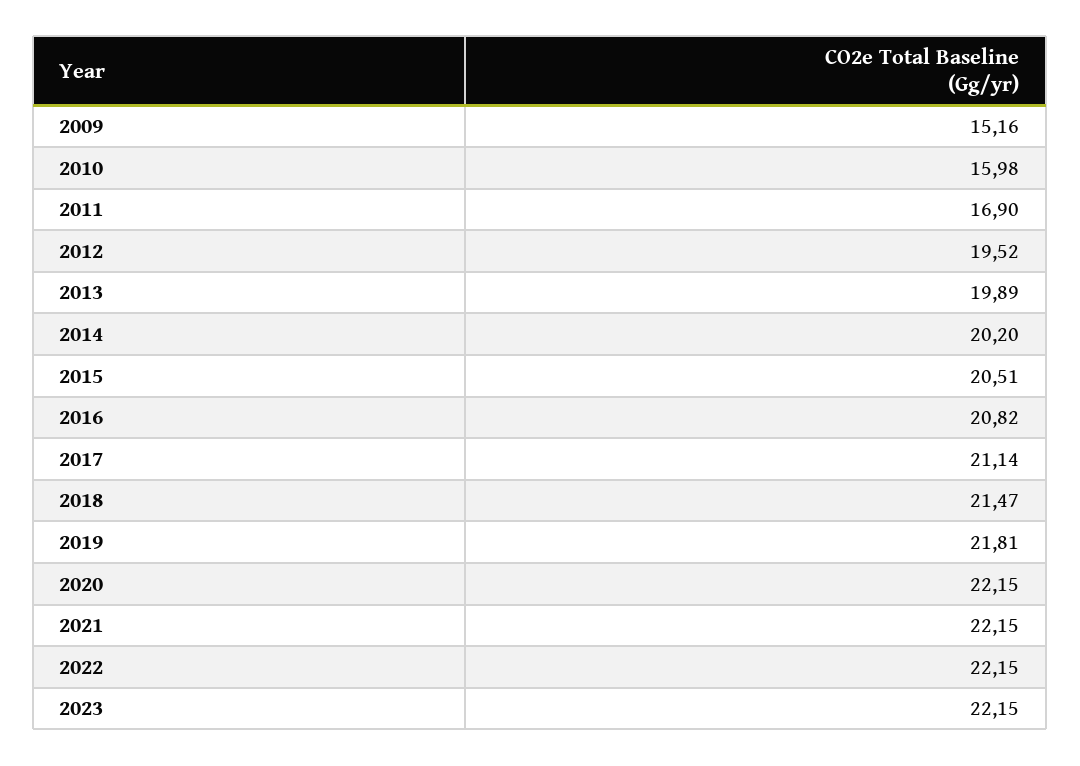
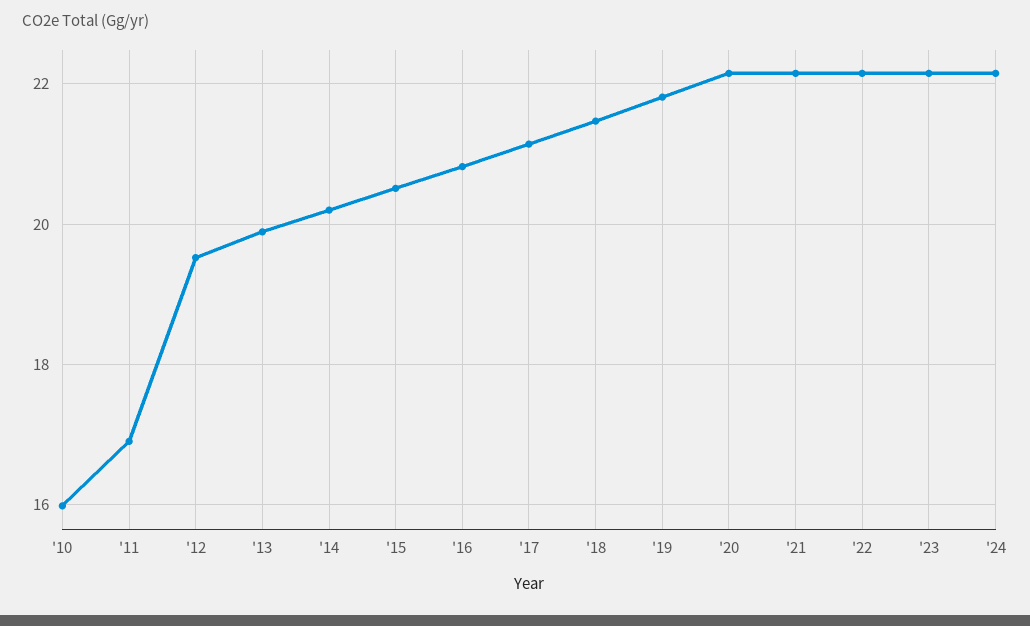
2009: 15.16 -> none
'24: none -> 22.2

